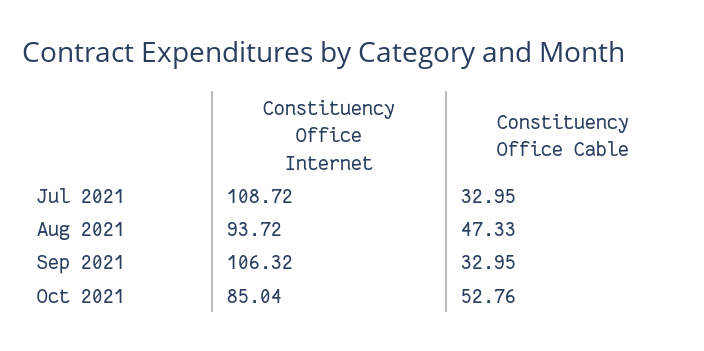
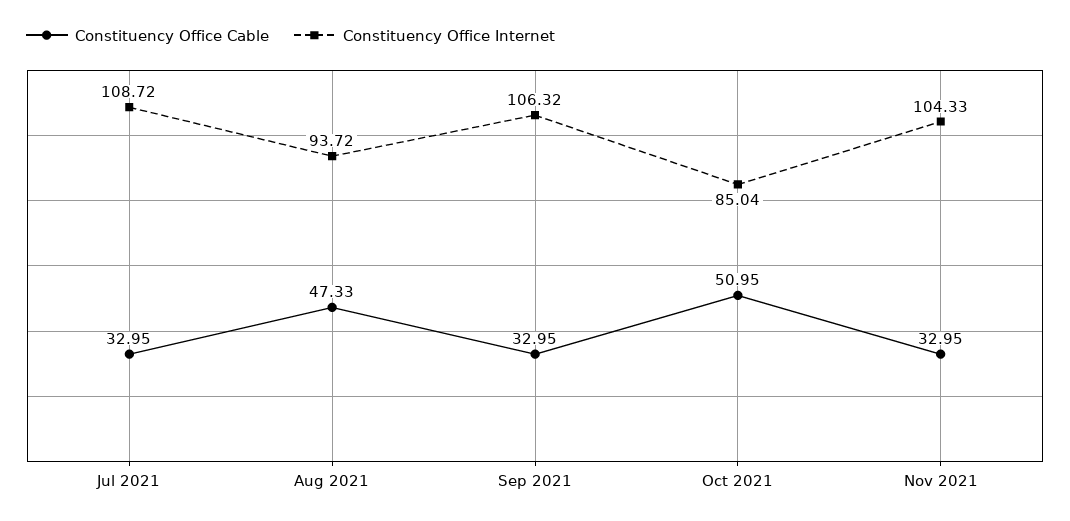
Constituency Office Cable, Oct 2021: 52.76 -> 50.95
Constituency Office Cable, Nov 2021: none -> 32.95
Constituency Office Internet, Nov 2021: none -> 104.33

